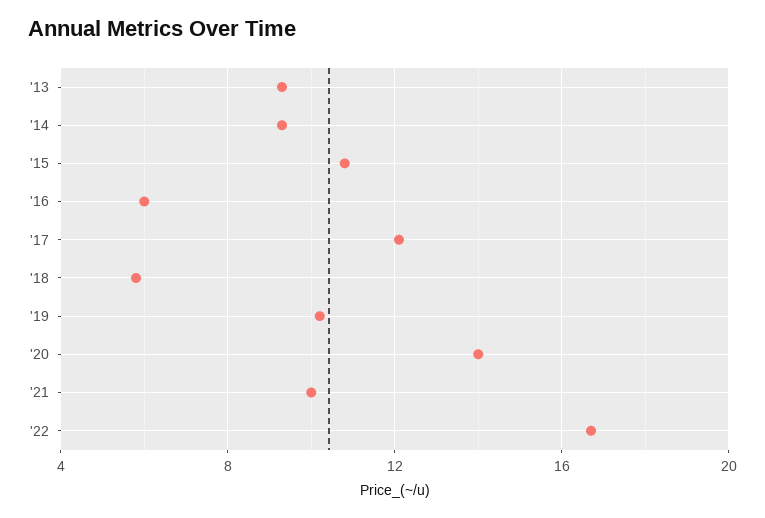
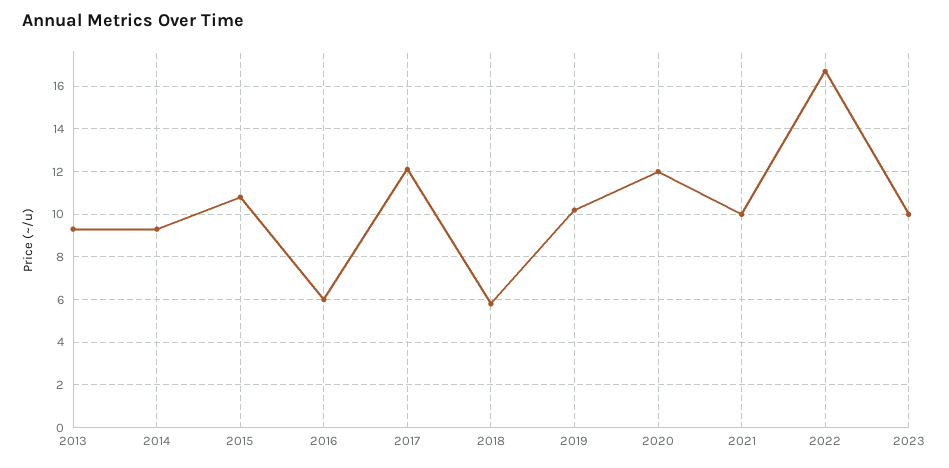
'20: 14 -> 12
2023: none -> 10

